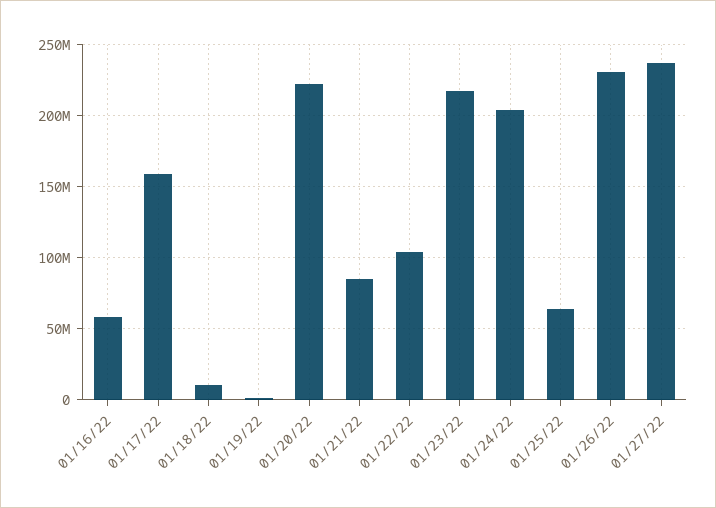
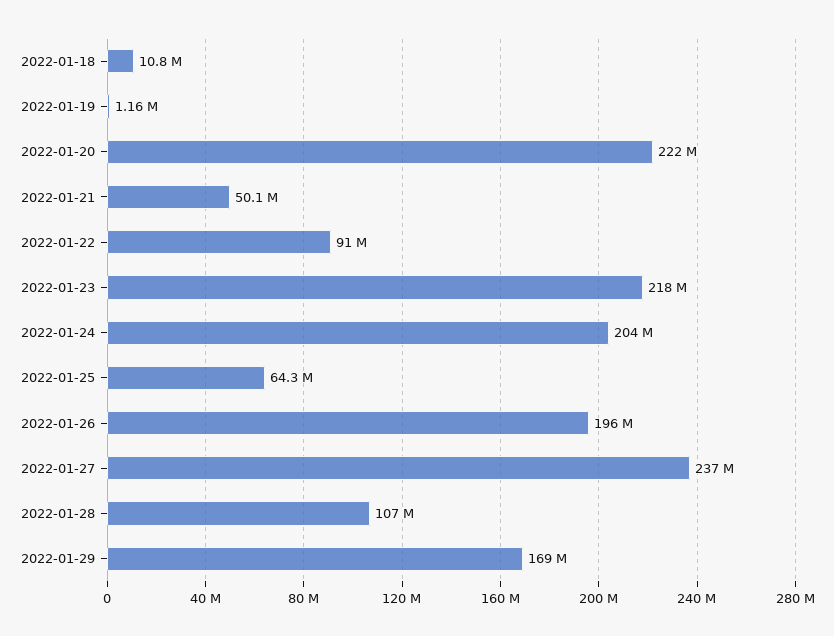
01/16/22: 60000000 -> none
01/17/22: 160000000 -> none
01/21/22: 85000000 -> 50100000
01/22/22: 105000000 -> 91000000
01/26/22: 230000000 -> 196000000
2022-01-28: none -> 107000000
2022-01-29: none -> 169000000

